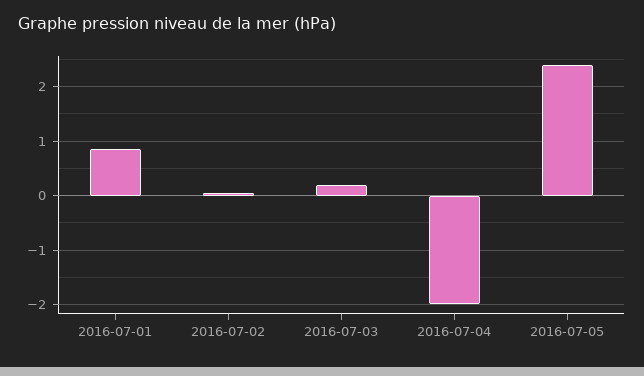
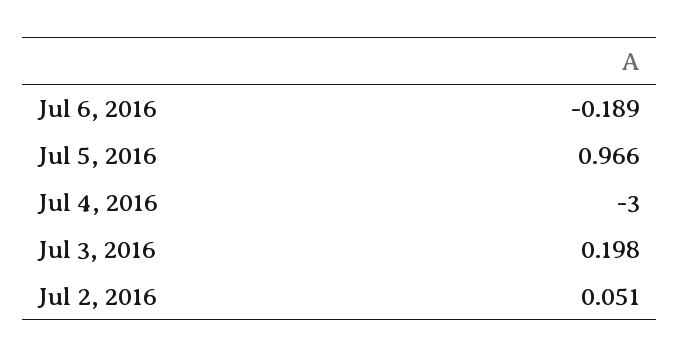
2016-07-01: 0.8 -> none
2016-07-04: -2 -> -3
2016-07-05: 2.4 -> 0.966
Jul 6, 2016: none -> -0.189

